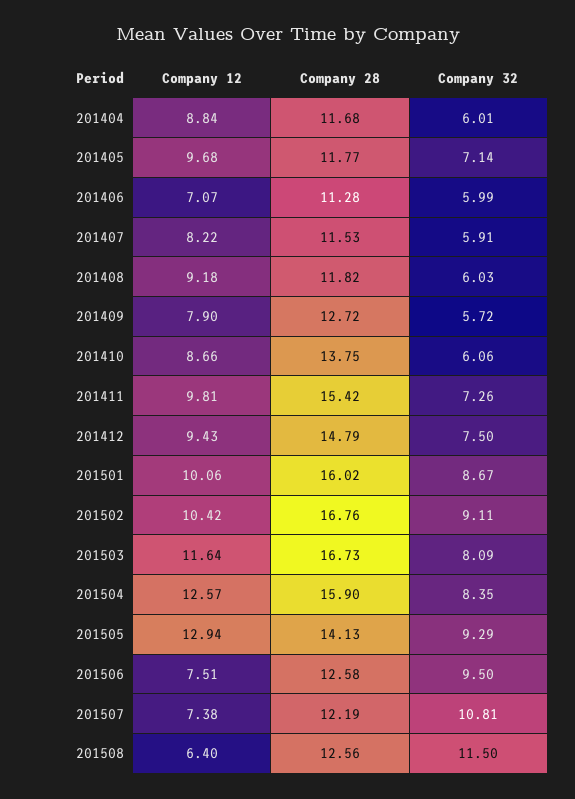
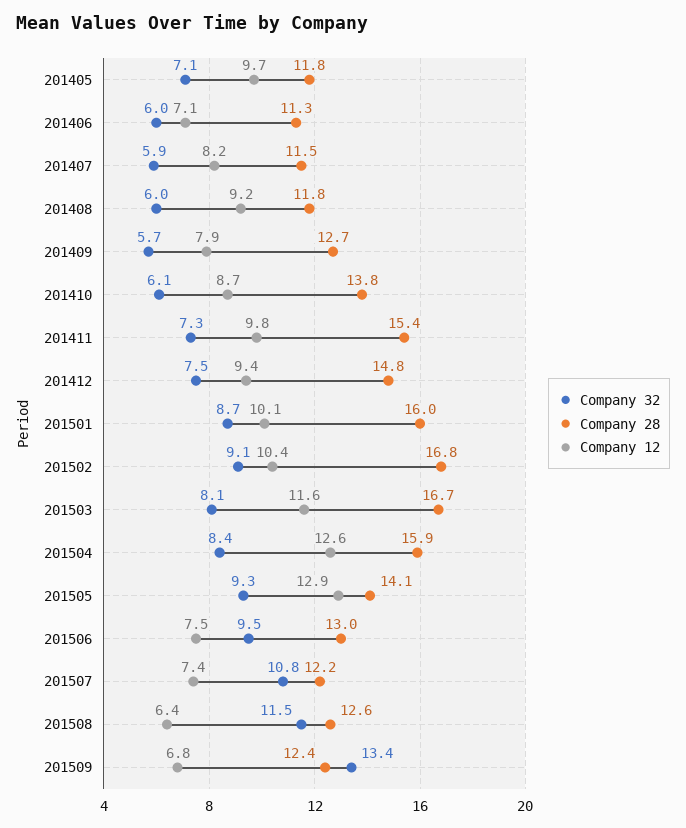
Company 12, 201404: 8.84 -> none
Company 28, 201404: 11.68 -> none
Company 32, 201404: 6.01 -> none
Company 28, 201506: 12.58 -> 13
Company 32, 201509: none -> 13.4
Company 28, 201509: none -> 12.4
Company 12, 201509: none -> 6.8

